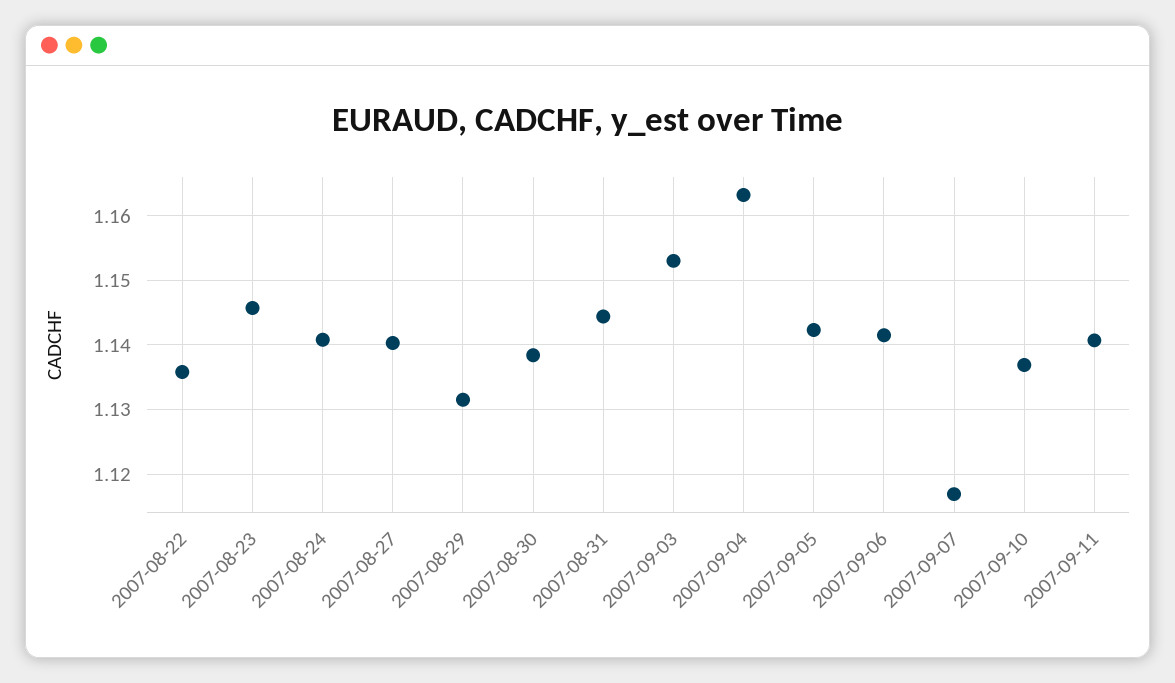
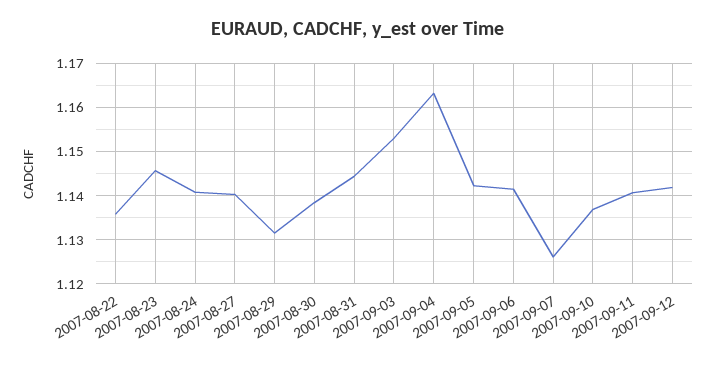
2007-09-07: 1.117 -> 1.126
2007-09-12: none -> 1.142

